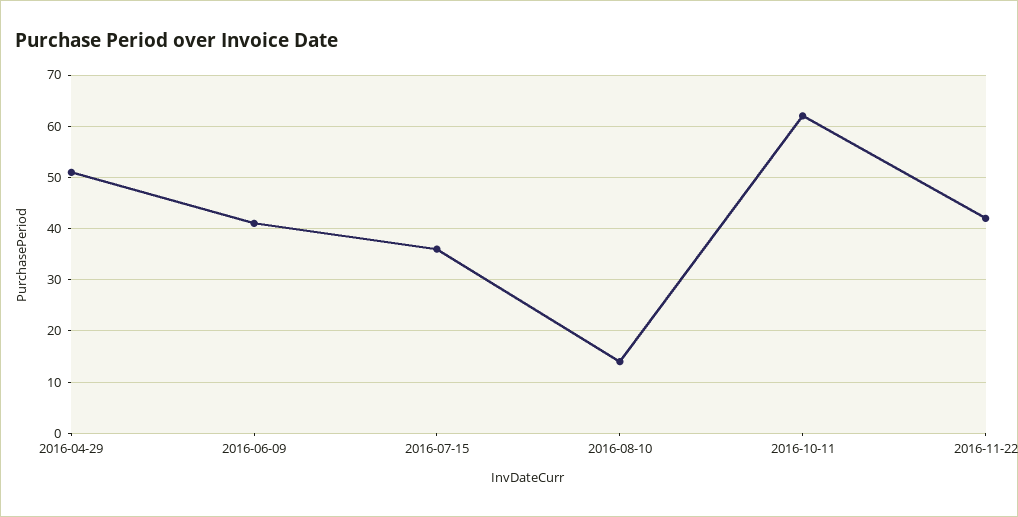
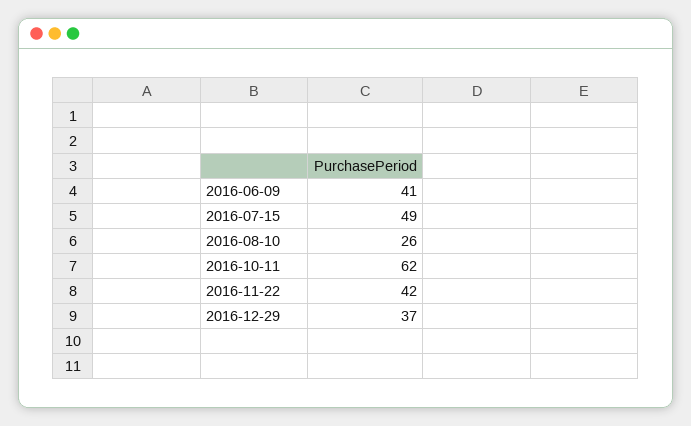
2016-04-29: 50 -> none
2016-07-15: 35 -> 49
2016-08-10: 15 -> 26
2016-12-29: none -> 37

